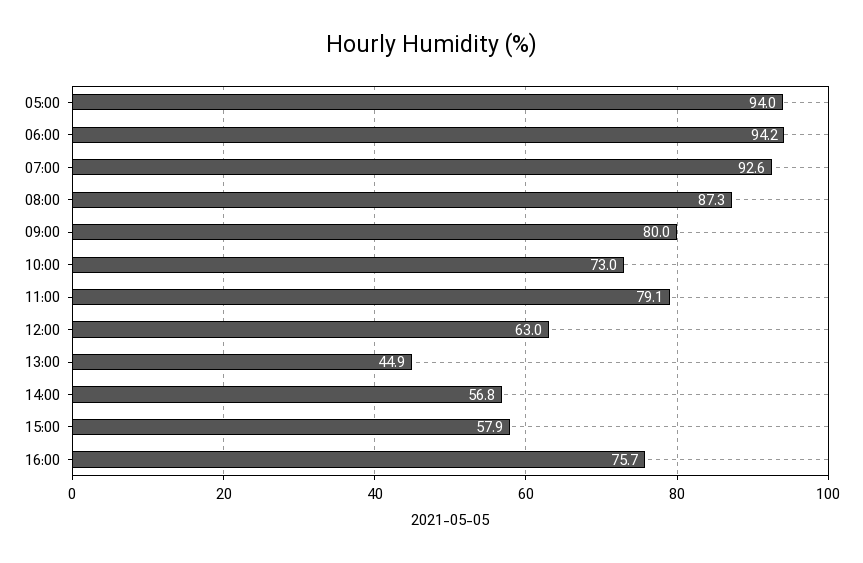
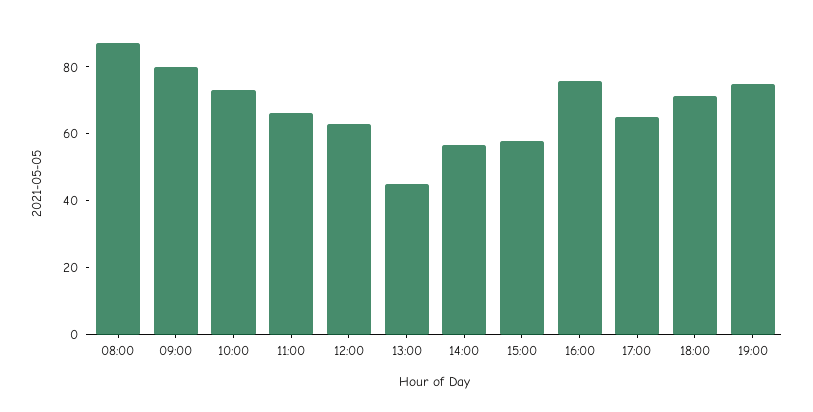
05:00: 94 -> none
06:00: 94.2 -> none
07:00: 92.6 -> none
11:00: 79.1 -> 65
17:00: none -> 65
18:00: none -> 70
19:00: none -> 75

